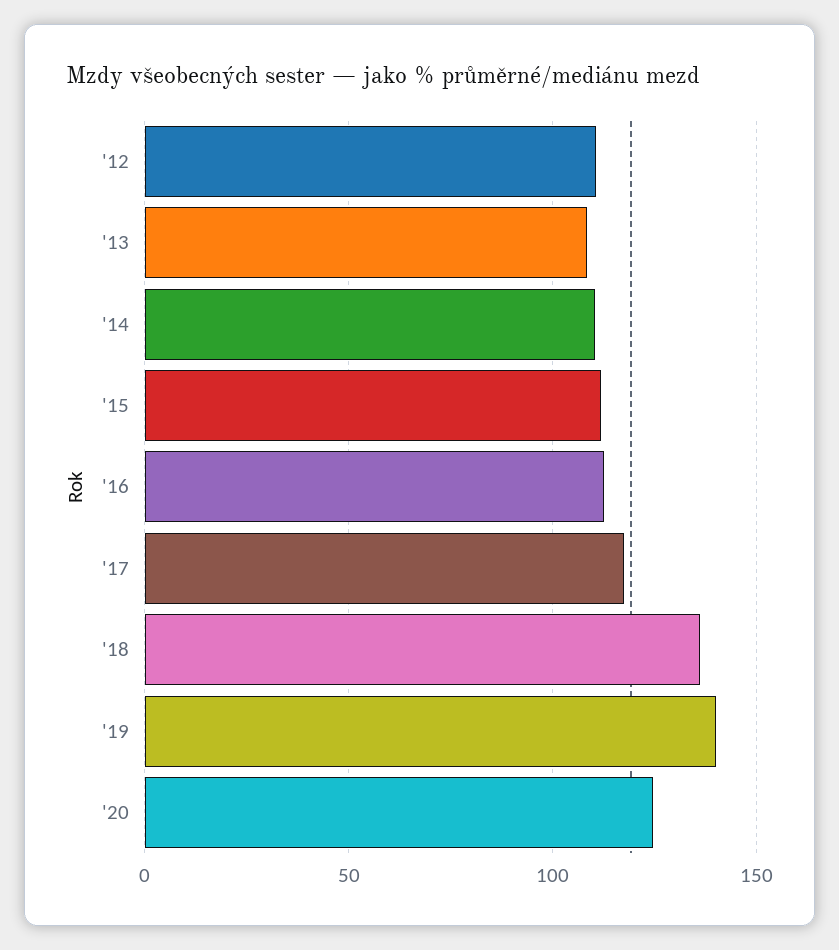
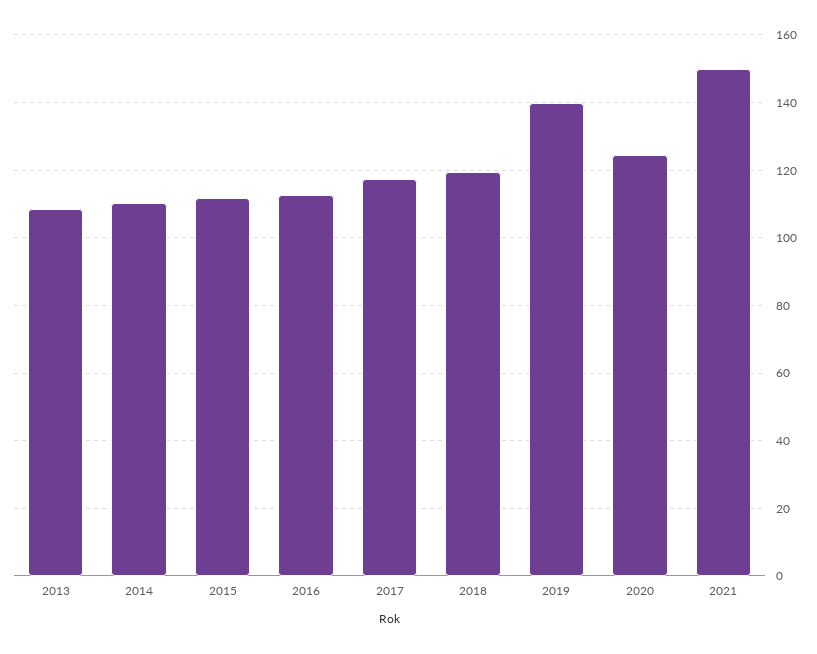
'12: 110 -> none
'18: 135 -> 120
2021: none -> 150

